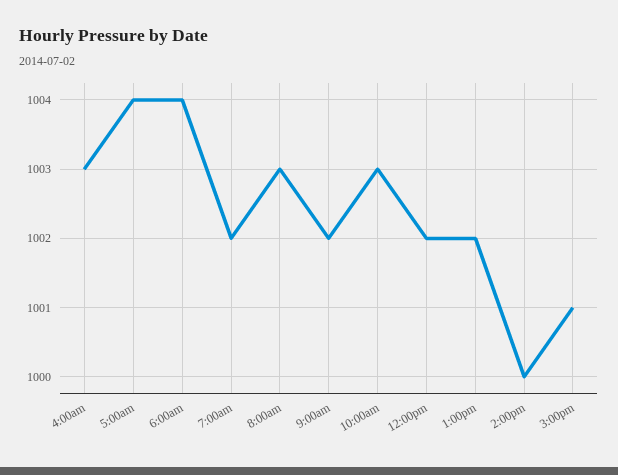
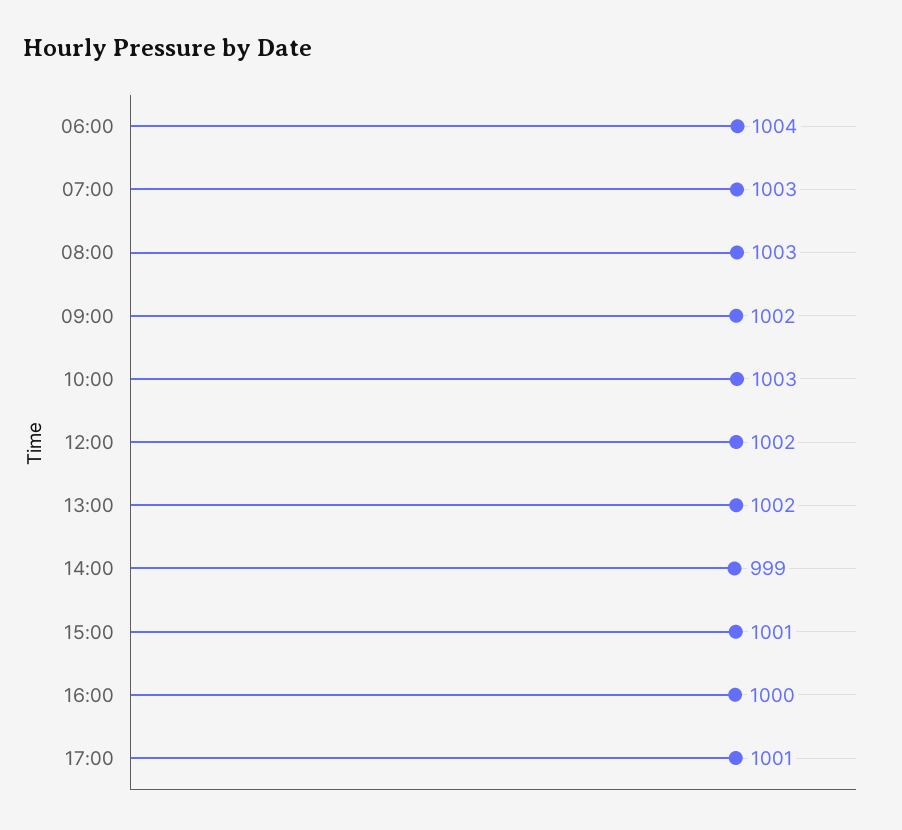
4:00am: 1003 -> none
5:00am: 1004 -> none
7:00am: 1002 -> 1003
2:00pm: 1000 -> 999
16:00: none -> 1000
17:00: none -> 1001

